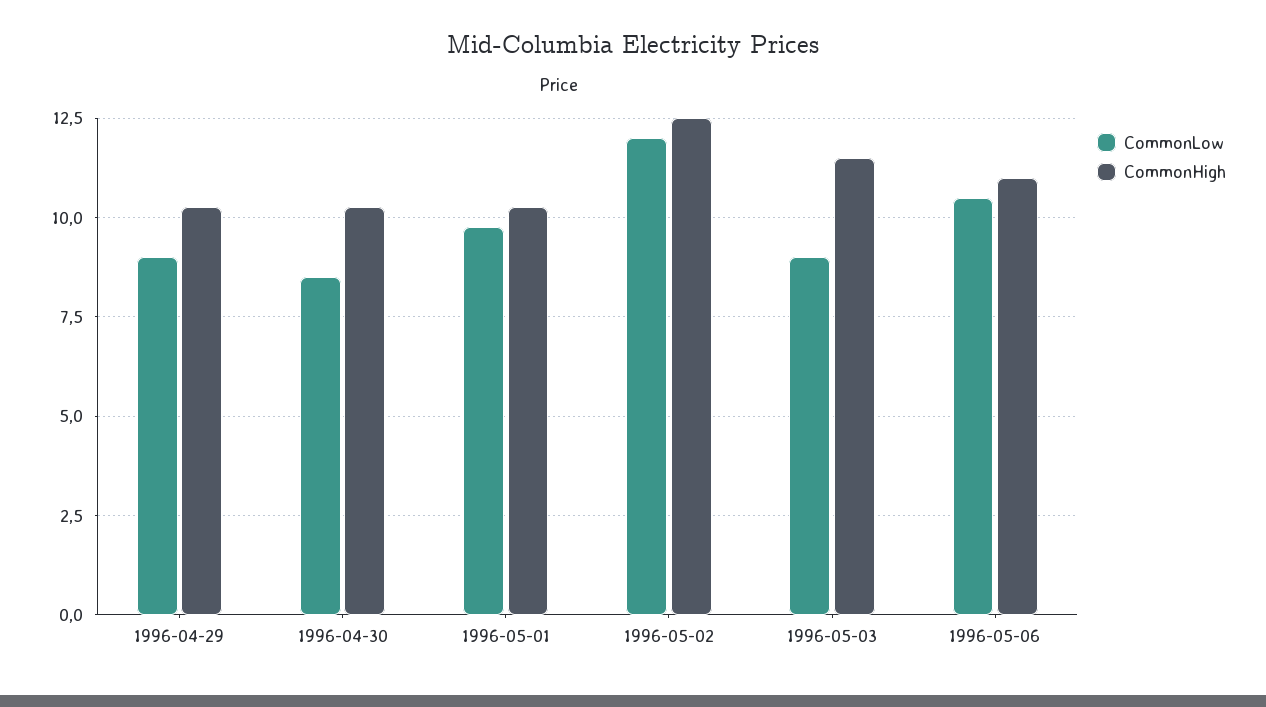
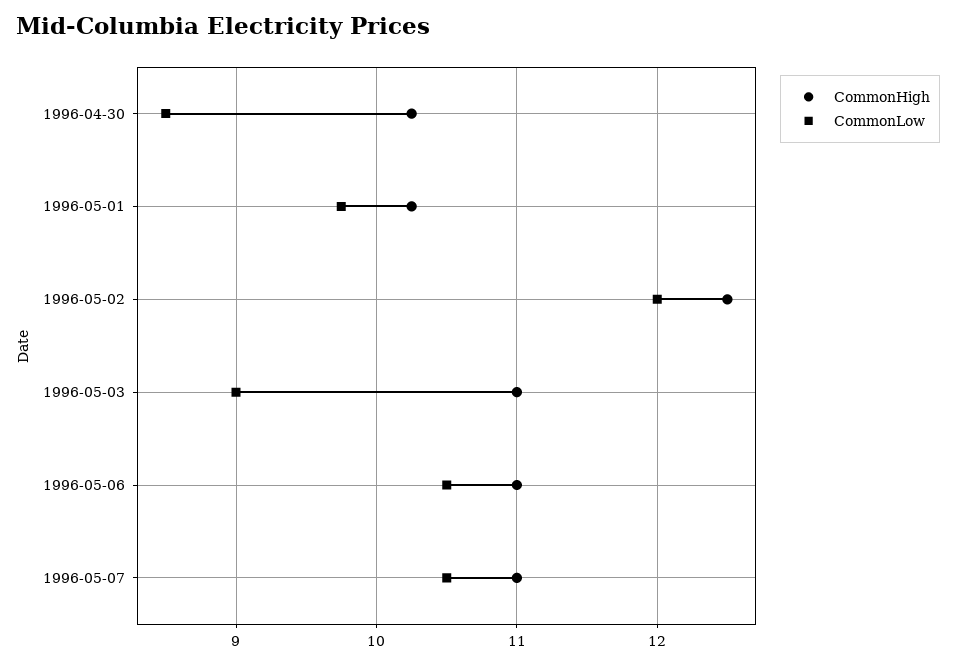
CommonLow, 1996-04-29: 9 -> none
CommonHigh, 1996-04-29: 10.25 -> none
CommonHigh, 1996-05-03: 11.5 -> 11
CommonHigh, 1996-05-07: none -> 11
CommonLow, 1996-05-07: none -> 10.5

